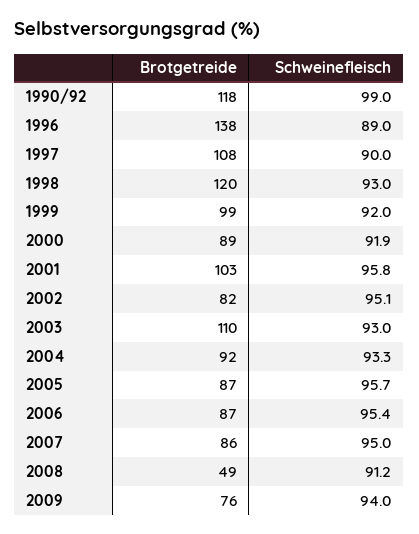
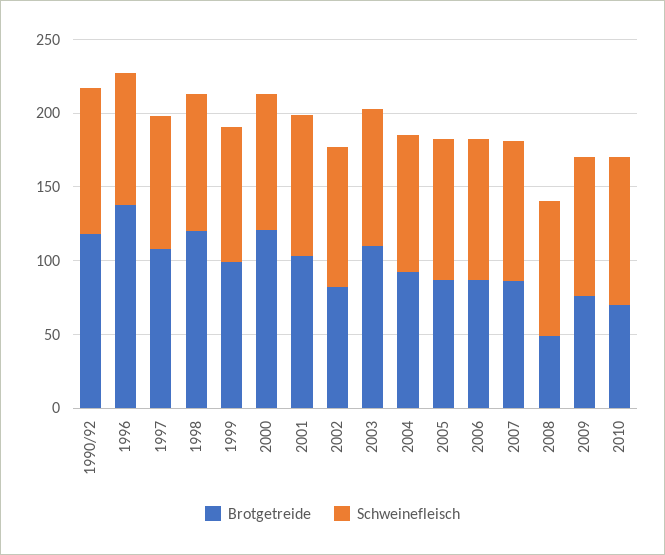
Brotgetreide, 2000: 89 -> 120
Brotgetreide, 2010: none -> 70
Schweinefleisch, 2010: none -> 100

